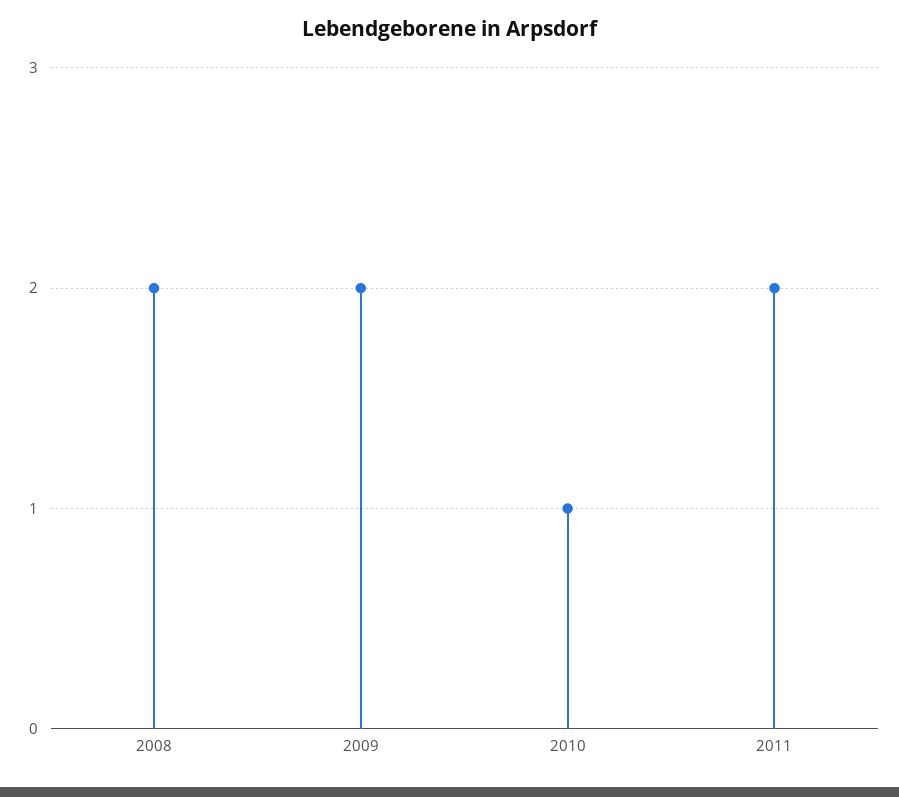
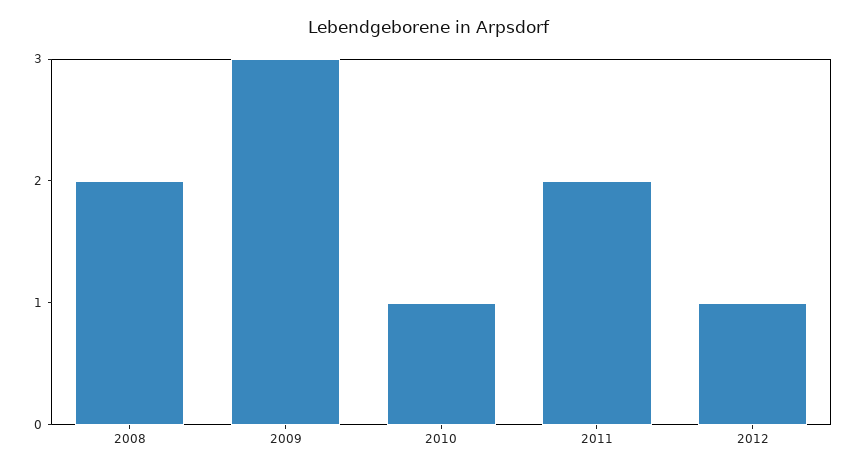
2009: 2 -> 3
2012: none -> 1

